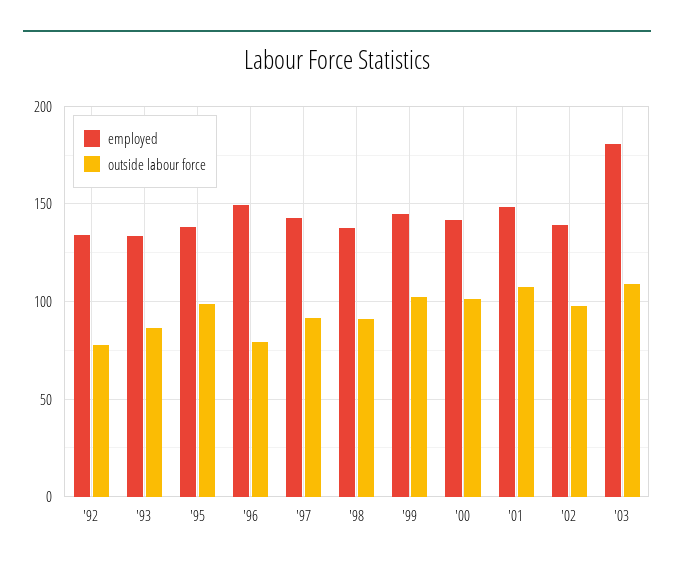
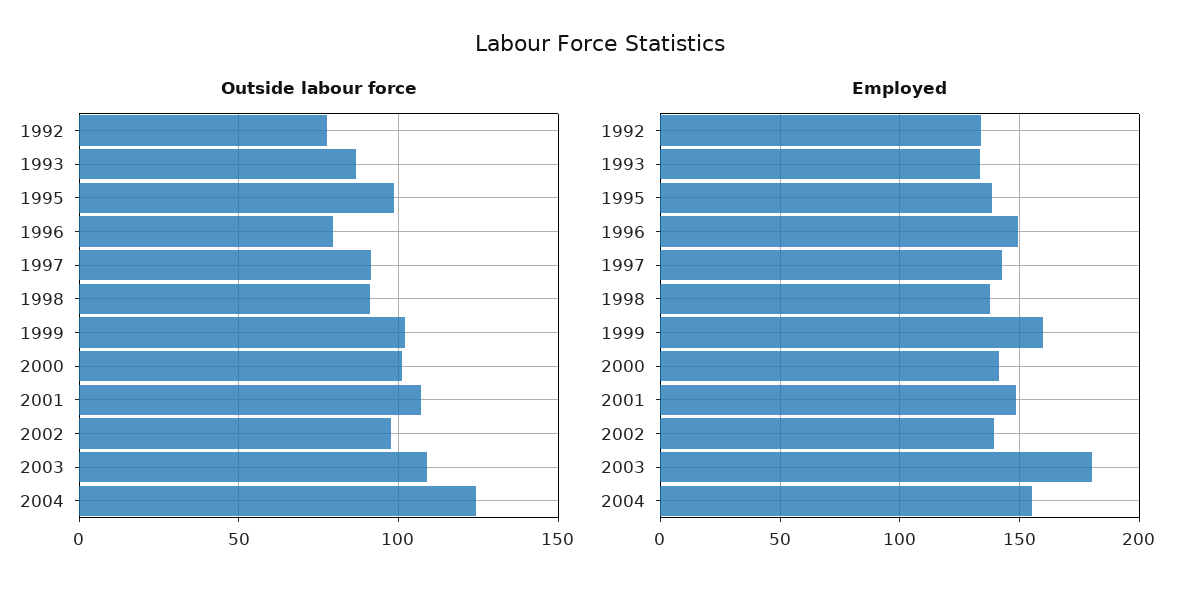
employed, '99: 145 -> 160
outside labour force, 2004: none -> 125
employed, 2004: none -> 155

